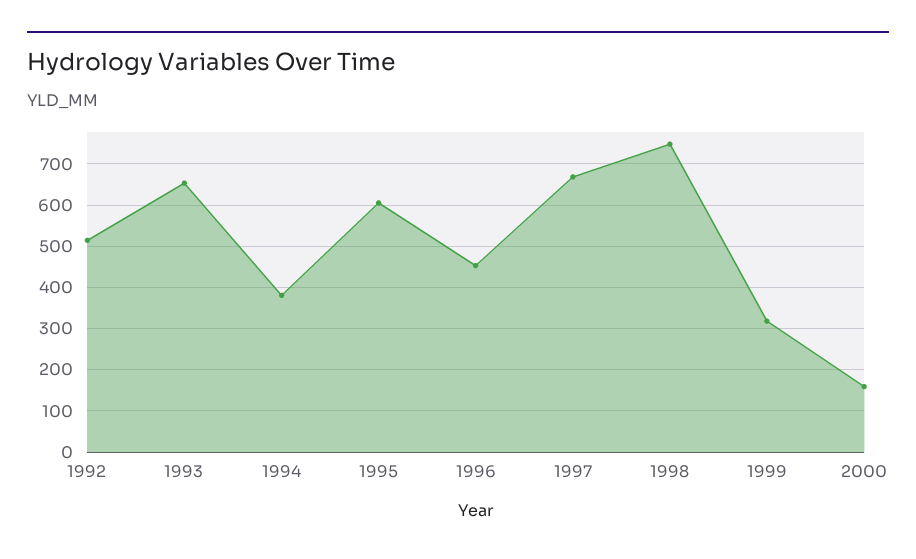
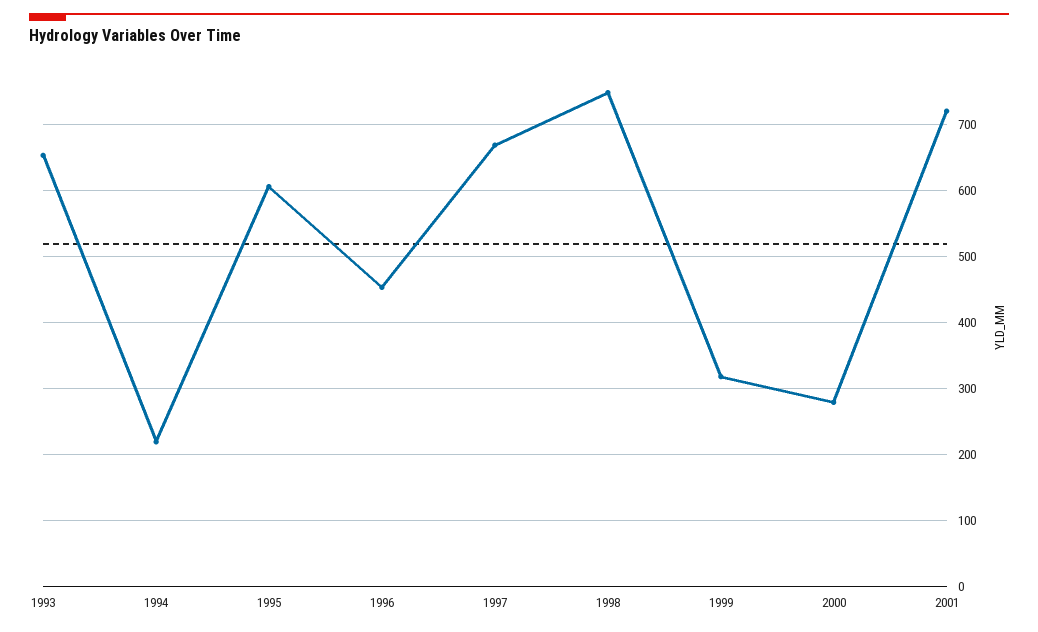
1992: 520 -> none
1994: 380 -> 220
2000: 160 -> 280
2001: none -> 720

